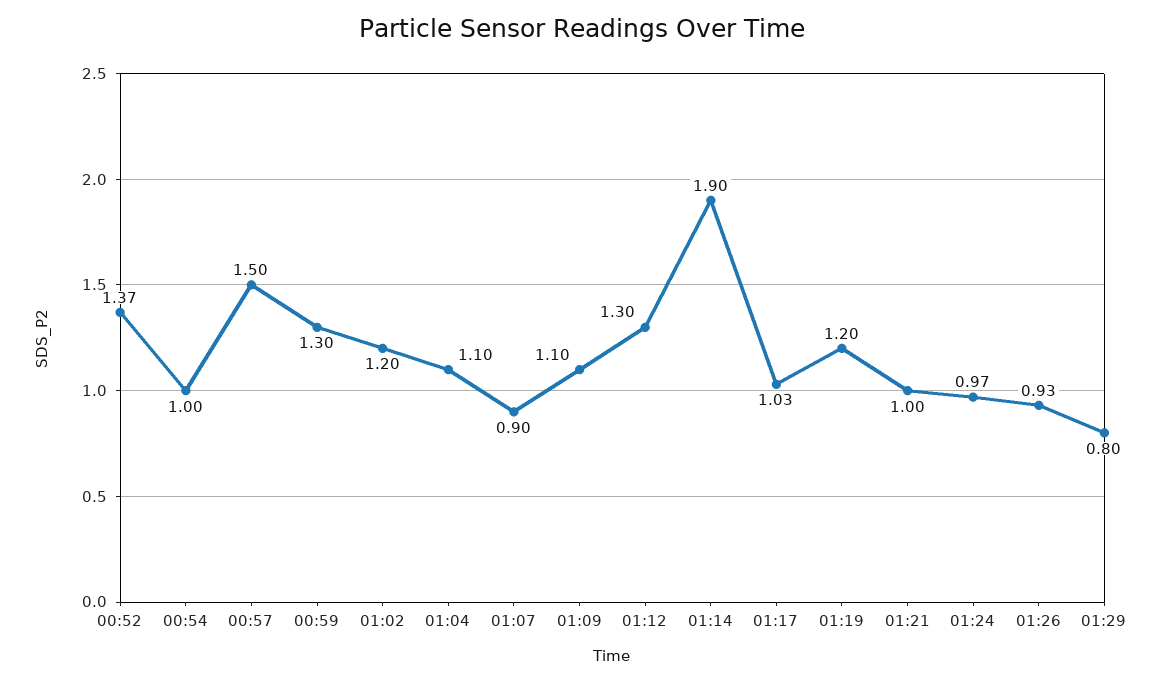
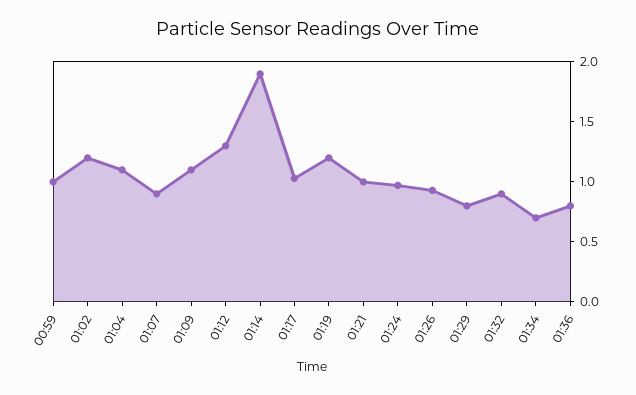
00:52: 1.37 -> none
00:54: 1 -> none
00:57: 1.5 -> none
00:59: 1.3 -> 1
01:32: none -> 0.9
01:34: none -> 0.7
01:36: none -> 0.8

